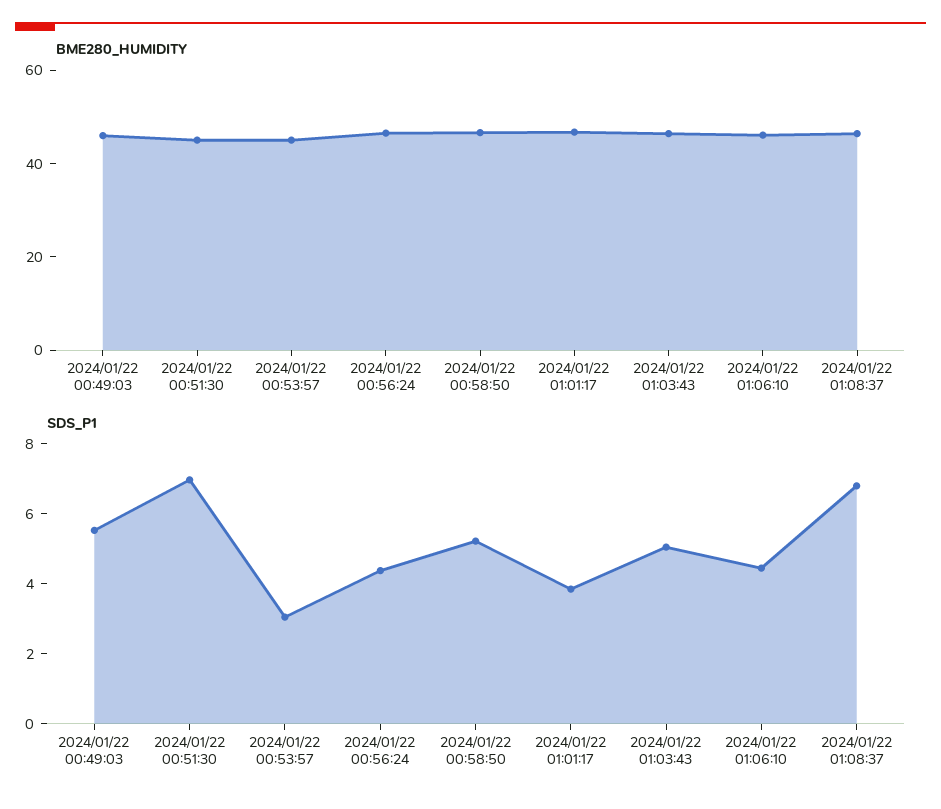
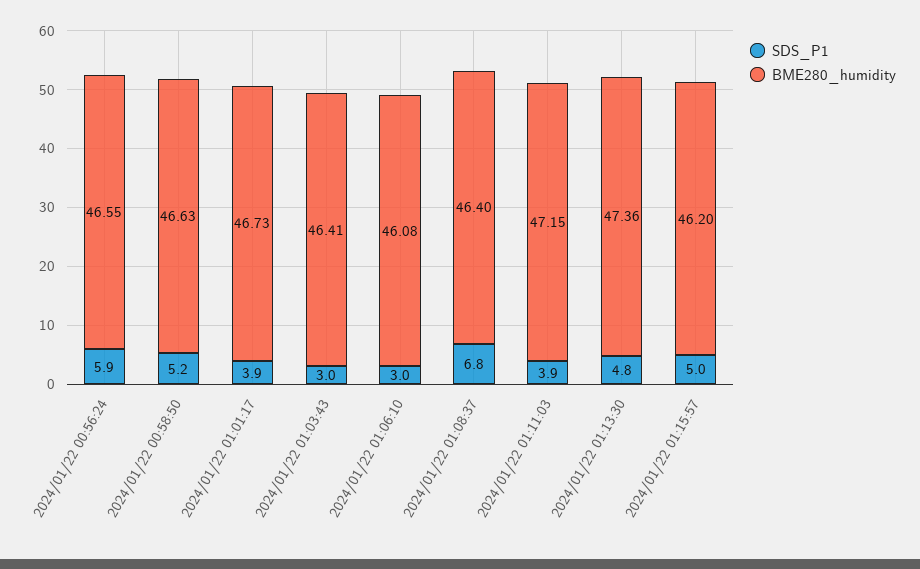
BME280_HUMIDITY, 2024/01/22 00:49:03: 45 -> none
BME280_HUMIDITY, 2024/01/22 00:51:30: 45 -> none
BME280_HUMIDITY, 2024/01/22 00:53:57: 45 -> none
SDS_P1, 2024/01/22 00:49:03: 5.5 -> none
SDS_P1, 2024/01/22 00:51:30: 7 -> none
SDS_P1, 2024/01/22 00:53:57: 3 -> none
SDS_P1, 2024/01/22 00:56:24: 4.5 -> 5.9
SDS_P1, 2024/01/22 01:03:43: 5 -> 3
SDS_P1, 2024/01/22 01:06:10: 4.5 -> 3
SDS_P1, 2024/01/22 01:11:03: none -> 3.9
BME280_HUMIDITY, 2024/01/22 01:11:03: none -> 47.15
SDS_P1, 2024/01/22 01:13:30: none -> 4.8
BME280_HUMIDITY, 2024/01/22 01:13:30: none -> 47.36
SDS_P1, 2024/01/22 01:15:57: none -> 5
BME280_HUMIDITY, 2024/01/22 01:15:57: none -> 46.2

